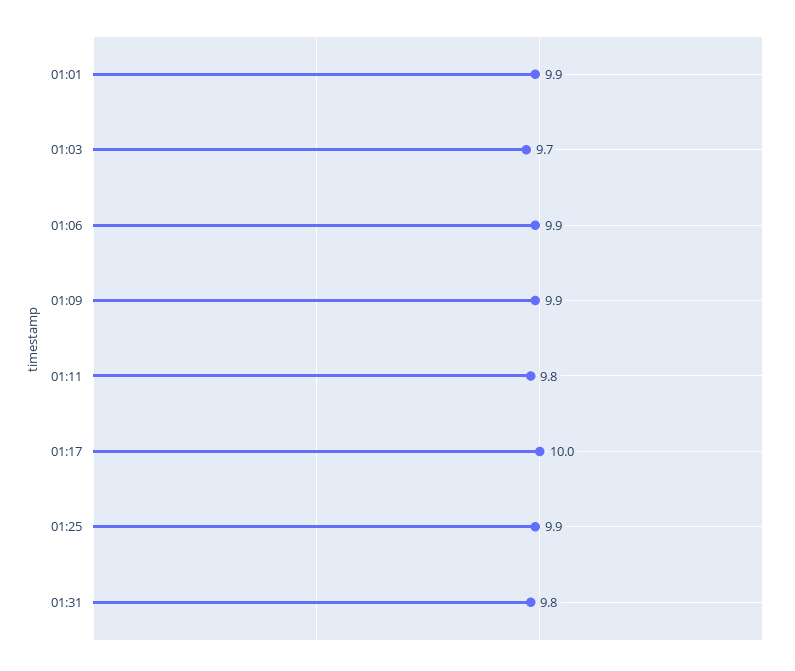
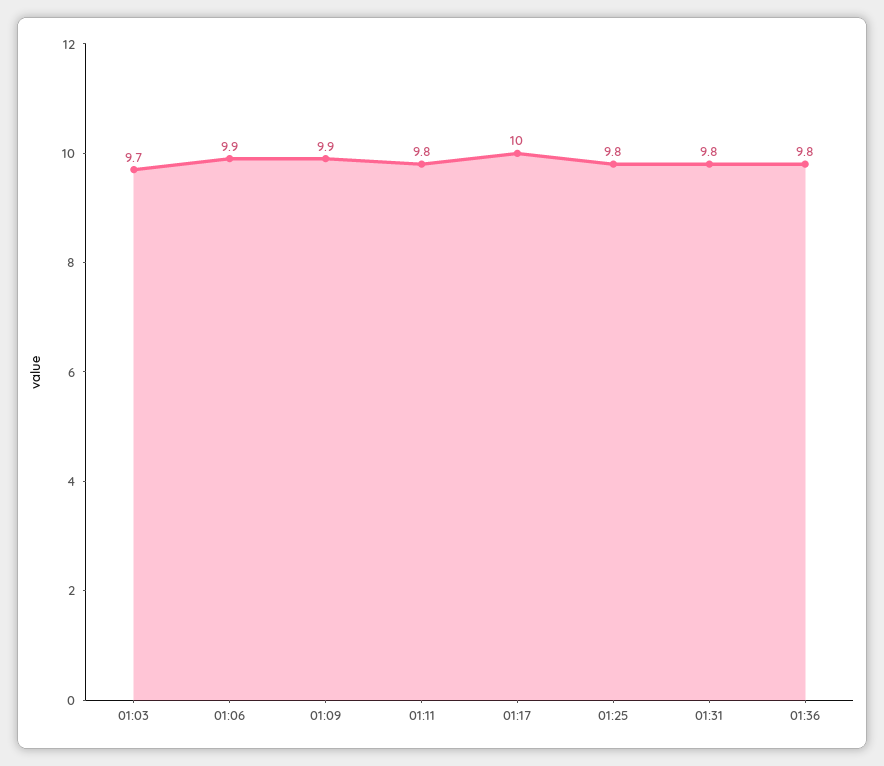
01:01: 9.9 -> none
01:25: 9.9 -> 9.8
01:36: none -> 9.8

